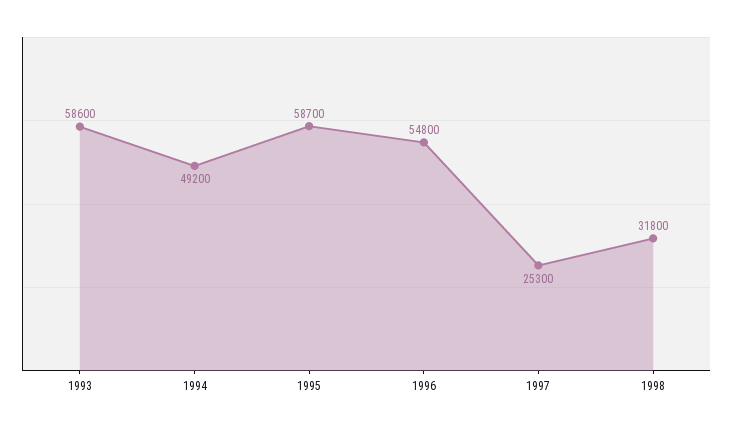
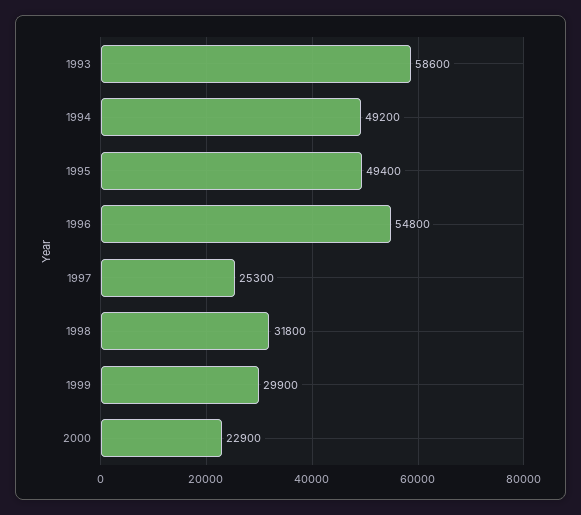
1995: 58700 -> 49400
1999: none -> 29900
2000: none -> 22900

